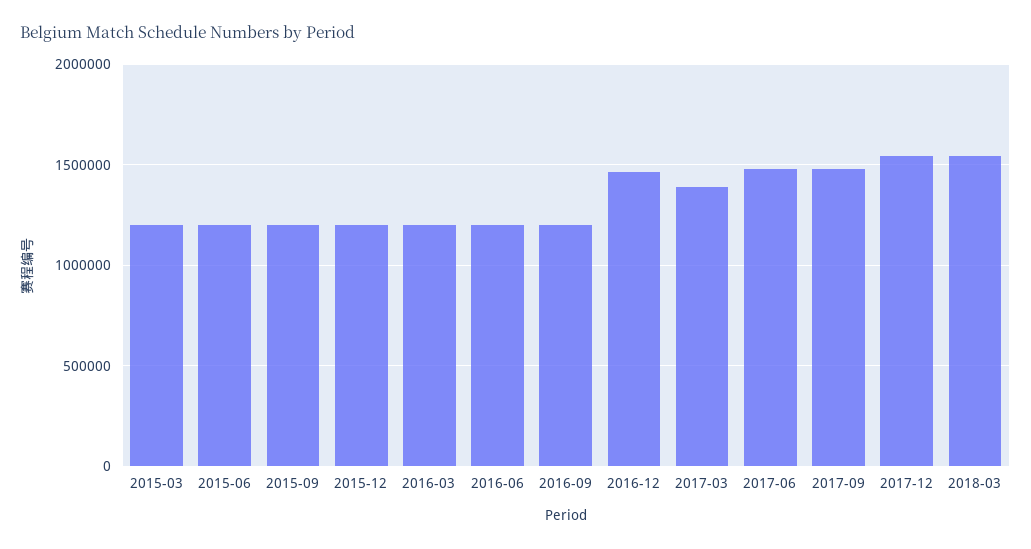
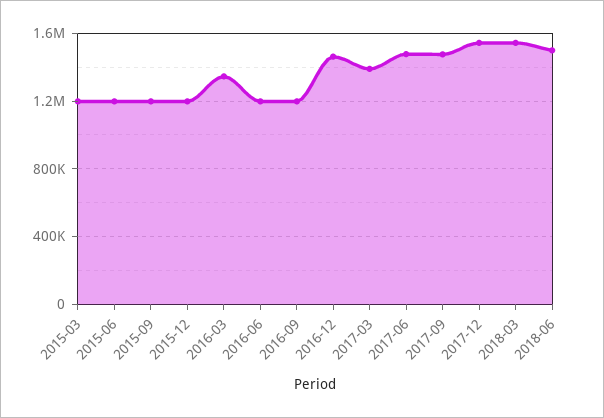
2016-03: 1200000 -> 1350000
2018-06: none -> 1500000

